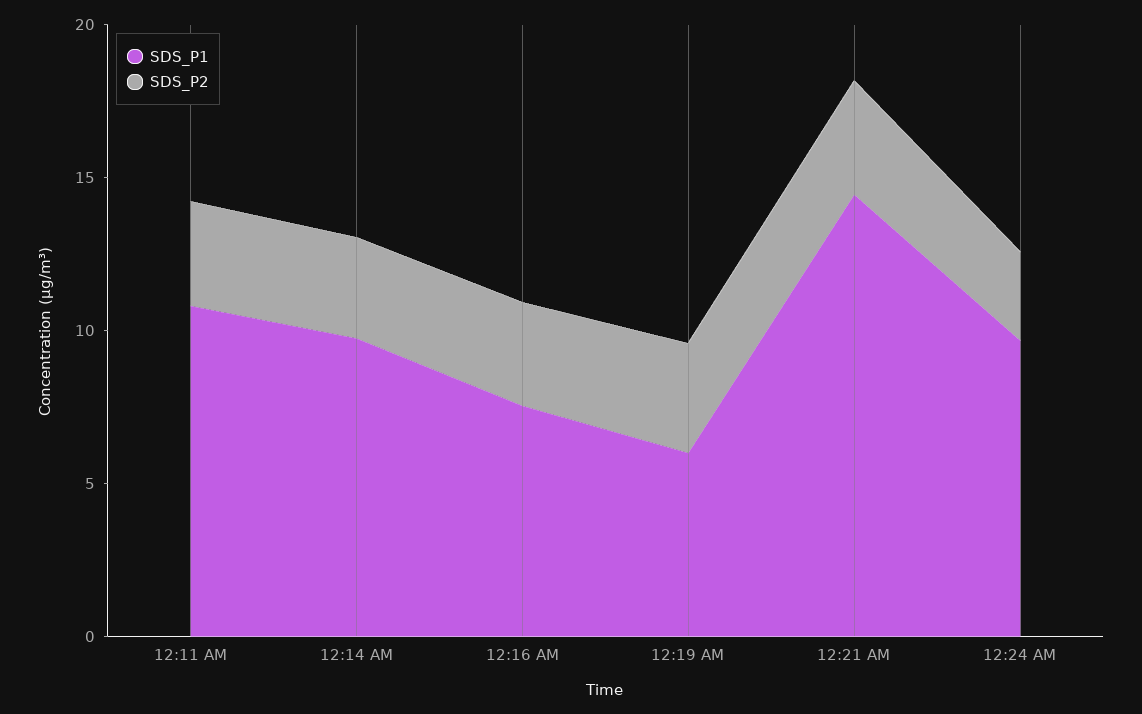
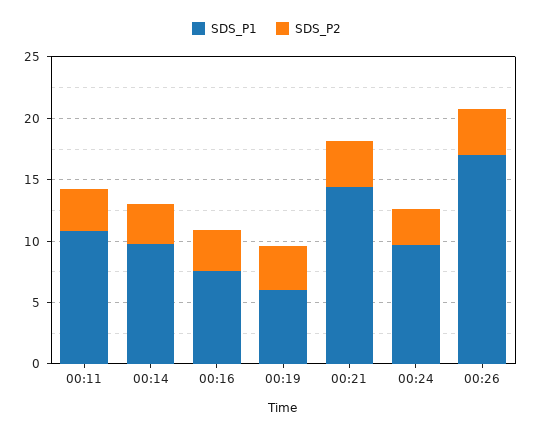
SDS_P1, 00:26: none -> 17
SDS_P2, 00:26: none -> 4

